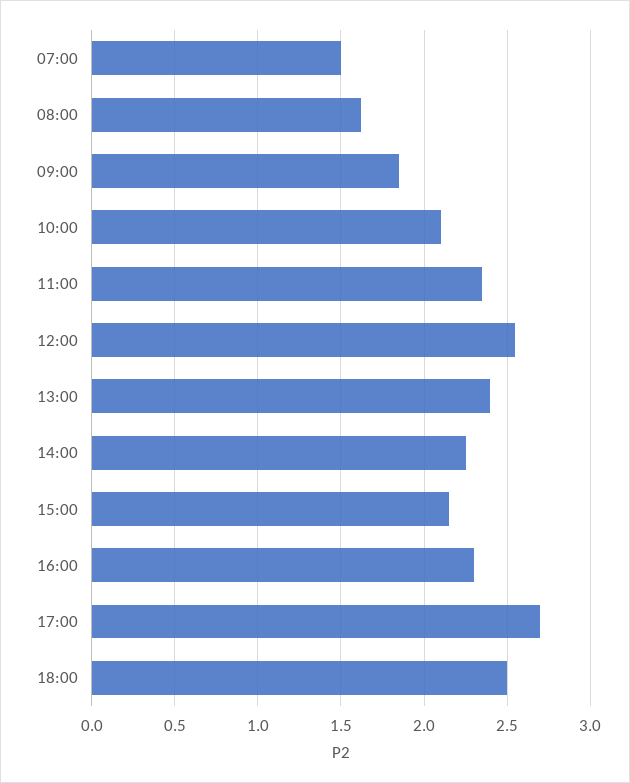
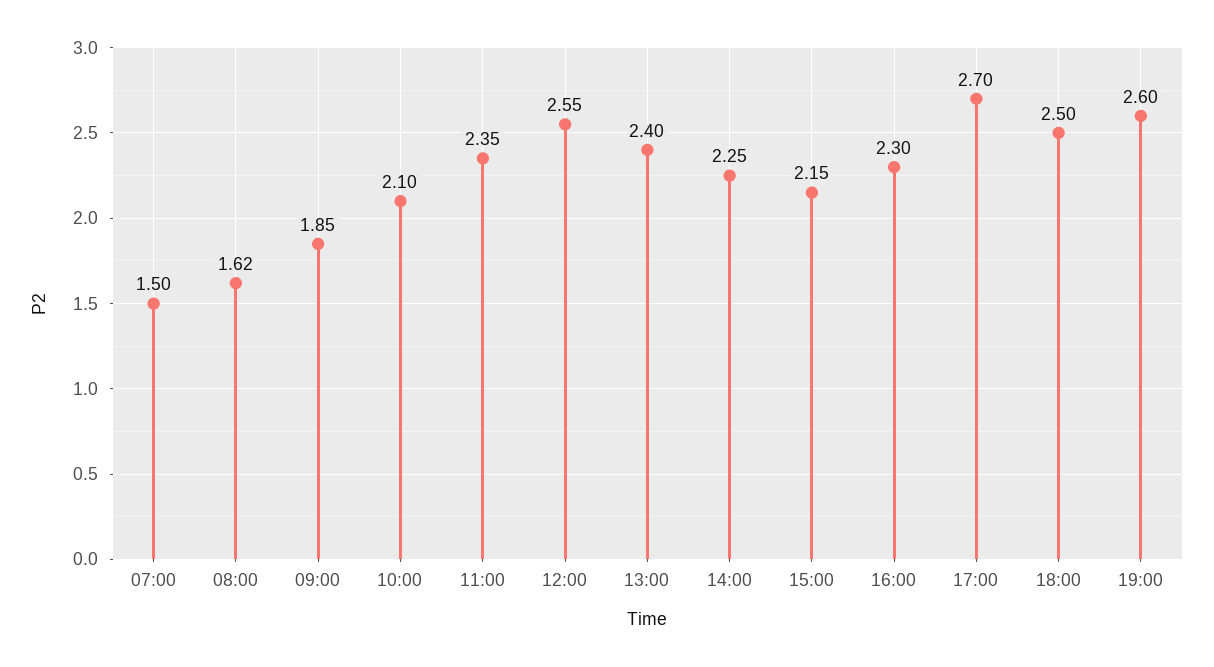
19:00: none -> 2.6

